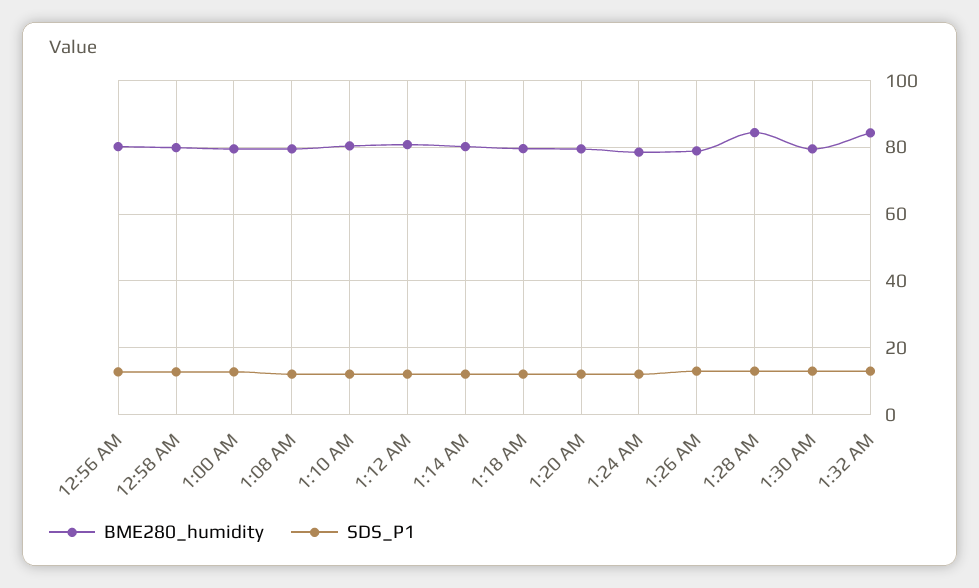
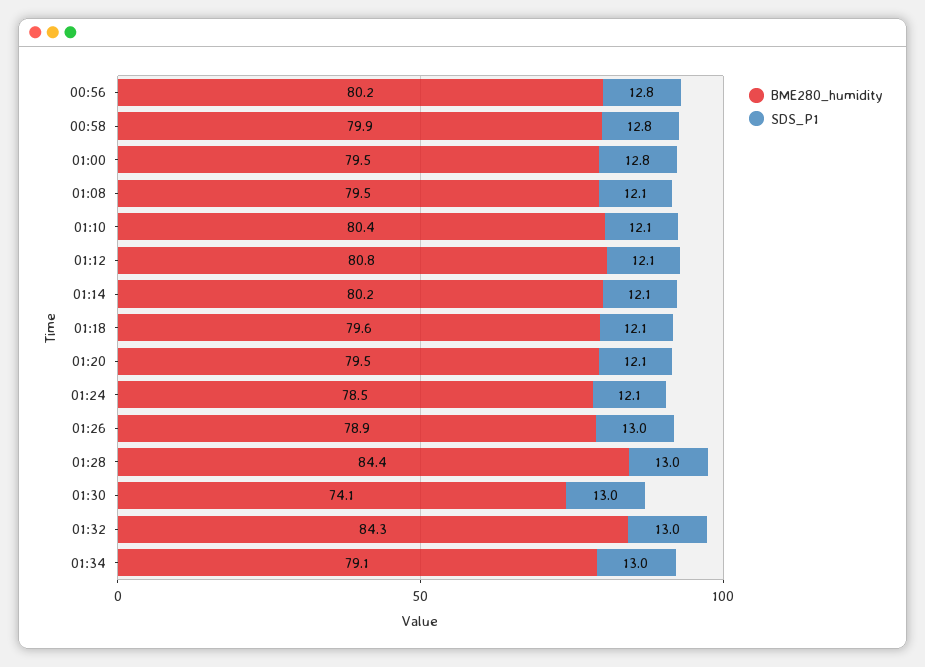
BME280_humidity, 1:30 AM: 80 -> 74.1
BME280_humidity, 01:34: none -> 79.1
SDS_P1, 01:34: none -> 13

